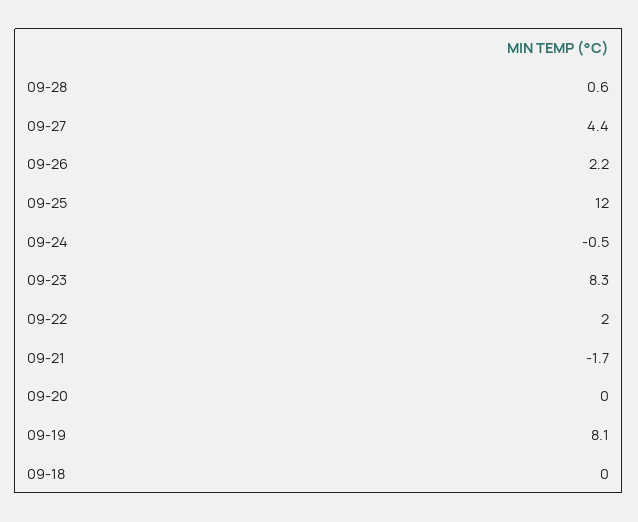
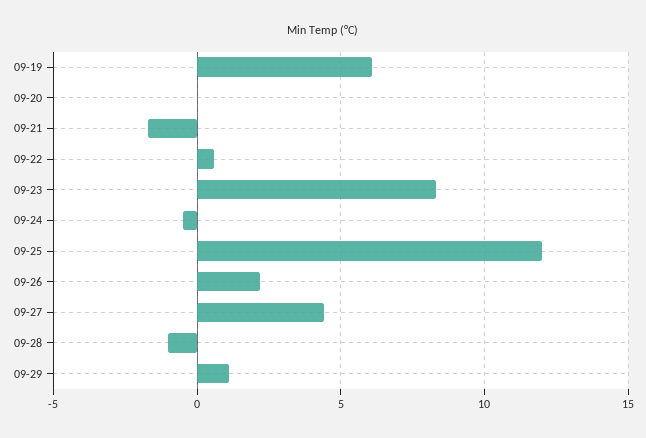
09-28: 0.6 -> -1
09-22: 2 -> 0.5
09-19: 8.1 -> 6
09-18: 0 -> none
09-29: none -> 1

